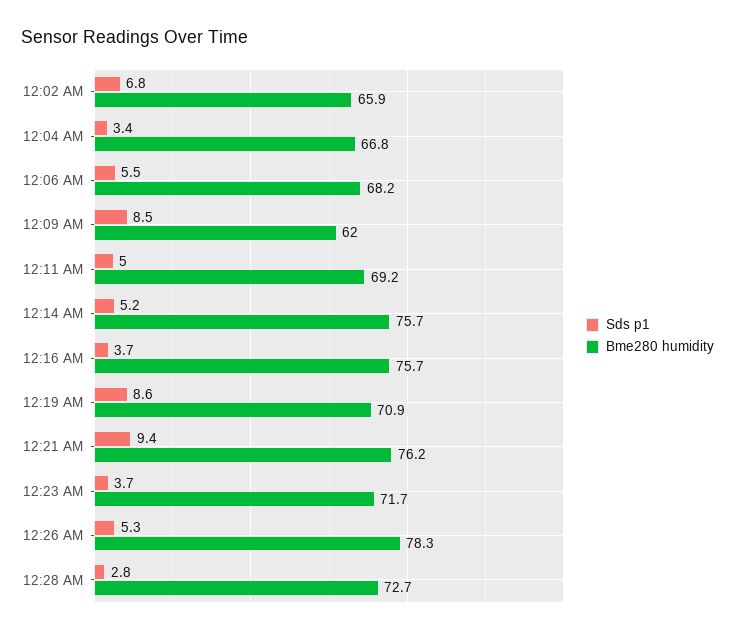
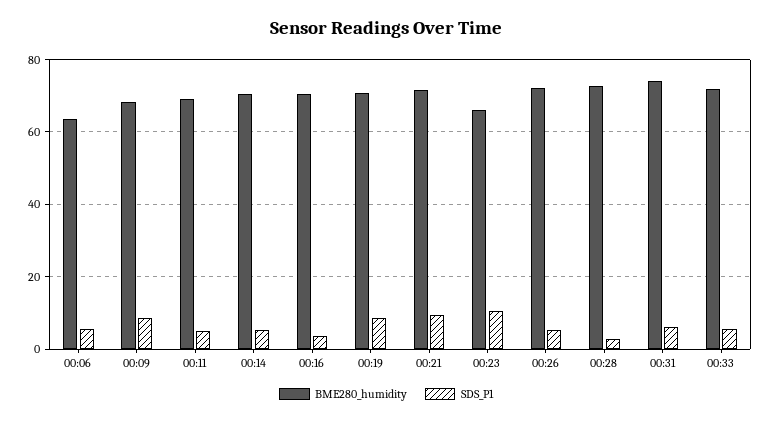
Sds p1, 12:02 AM: 6.8 -> none
Bme280 humidity, 12:02 AM: 65.9 -> none
Sds p1, 12:04 AM: 3.4 -> none
Bme280 humidity, 12:04 AM: 66.8 -> none
Bme280 humidity, 12:06 AM: 68.2 -> 64
Bme280 humidity, 12:09 AM: 62 -> 68
Bme280 humidity, 12:14 AM: 75.7 -> 70
Bme280 humidity, 12:16 AM: 75.7 -> 70
Bme280 humidity, 12:21 AM: 76.2 -> 72
Sds p1, 12:23 AM: 3.7 -> 10
Bme280 humidity, 12:23 AM: 71.7 -> 66
Bme280 humidity, 12:26 AM: 78.3 -> 72
Bme280 humidity, 00:31: none -> 74
Sds p1, 00:31: none -> 6
Bme280 humidity, 00:33: none -> 72
Sds p1, 00:33: none -> 6

